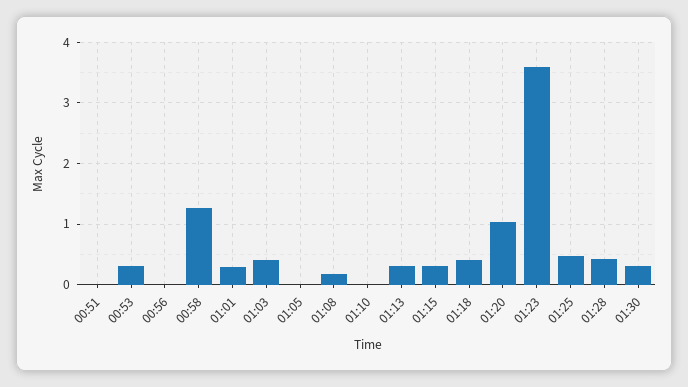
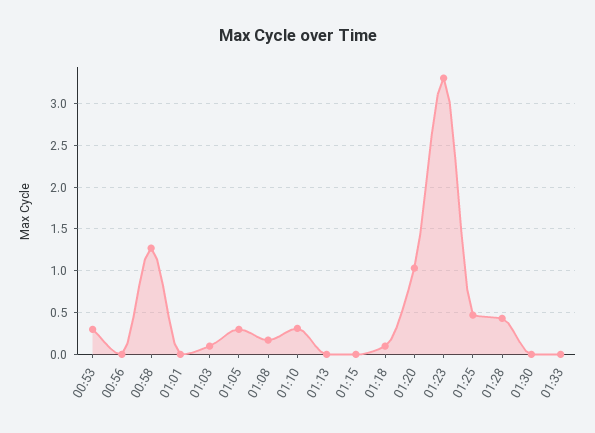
00:51: 0 -> none
01:01: 0.3 -> 0
01:03: 0.4 -> 0.1
01:05: 0 -> 0.3
01:10: 0 -> 0.3
01:13: 0.3 -> 0
01:15: 0.3 -> 0
01:18: 0.4 -> 0.1
01:23: 3.6 -> 3.3
01:30: 0.3 -> 0
01:33: none -> 0

